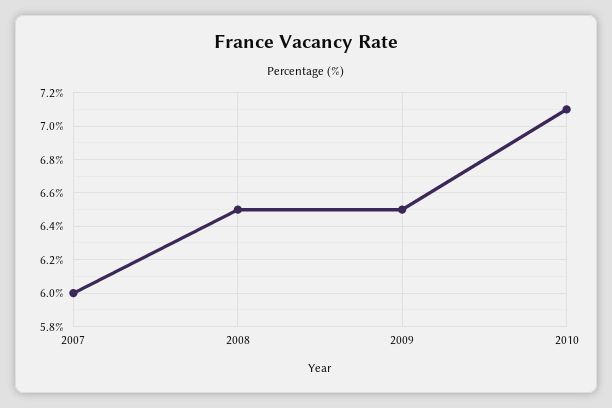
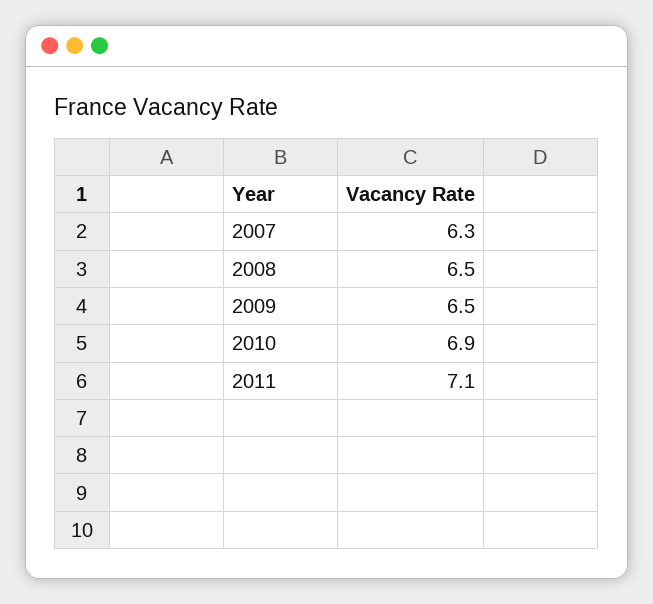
2007: 6 -> 6.3
2010: 7.1 -> 6.9
2011: none -> 7.1

